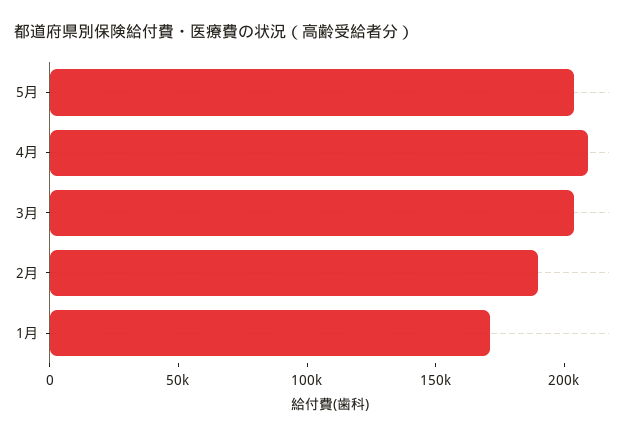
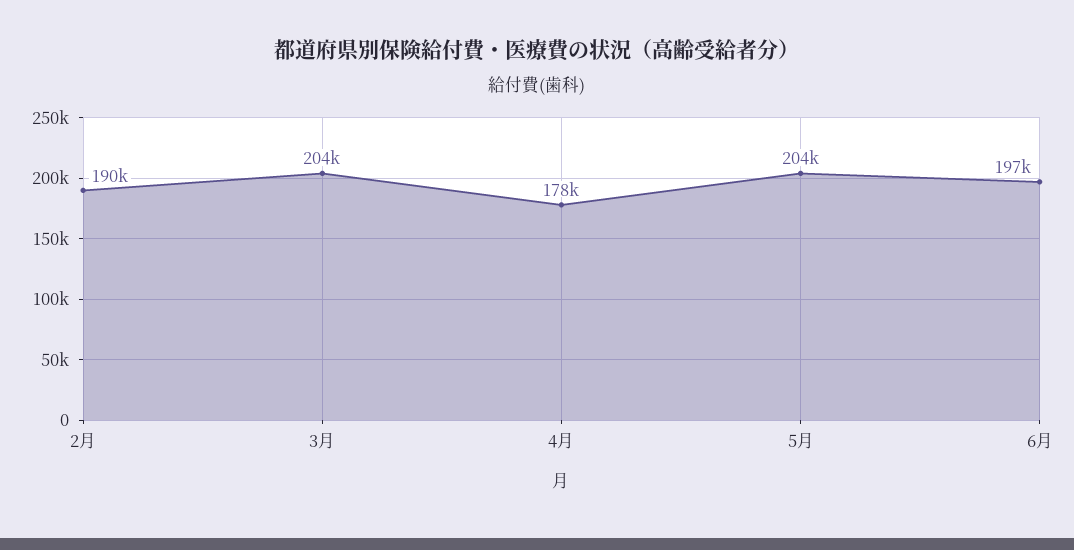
4月: 210000 -> 178000
1月: 170000 -> none
6月: none -> 197000

